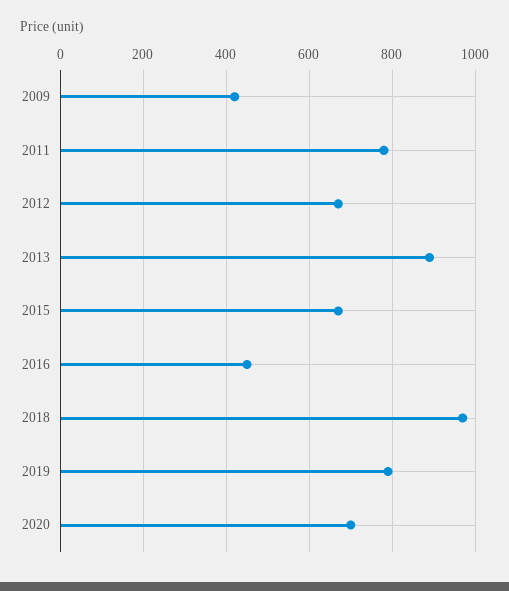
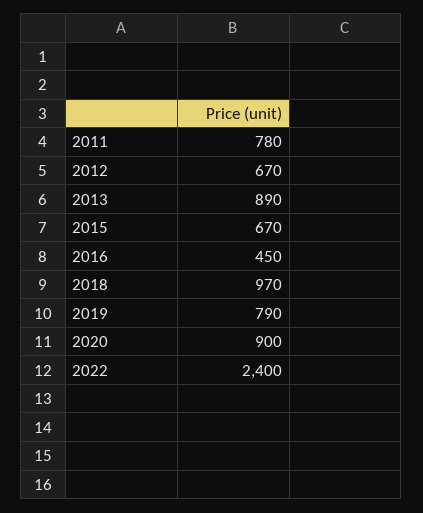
2009: 420 -> none
2020: 700 -> 900
2022: none -> 2400

